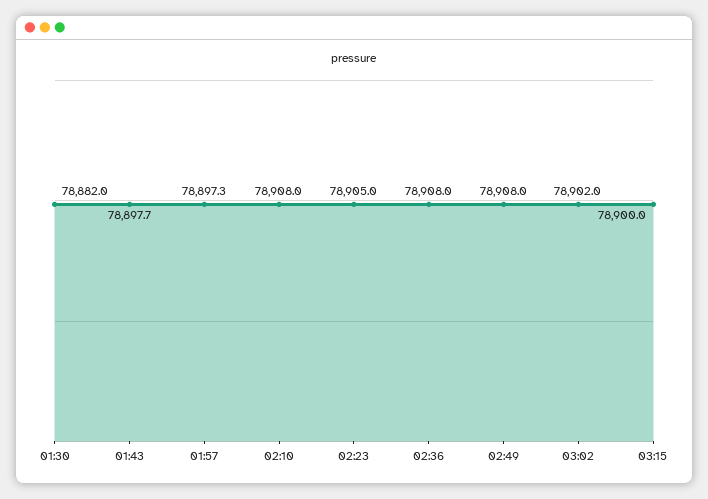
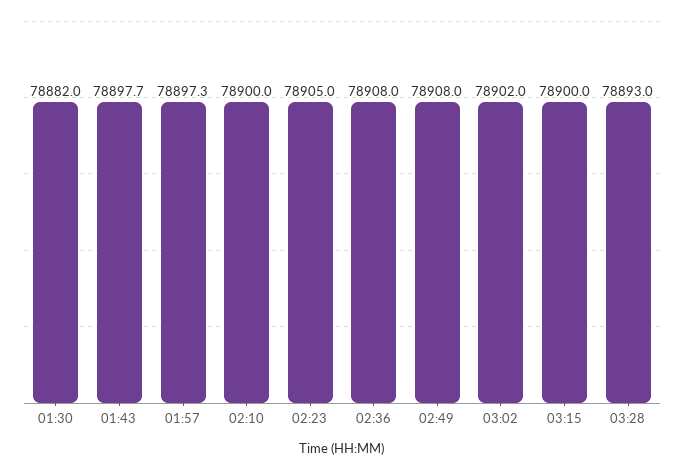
02:10: 78908 -> 78900
03:28: none -> 78893

